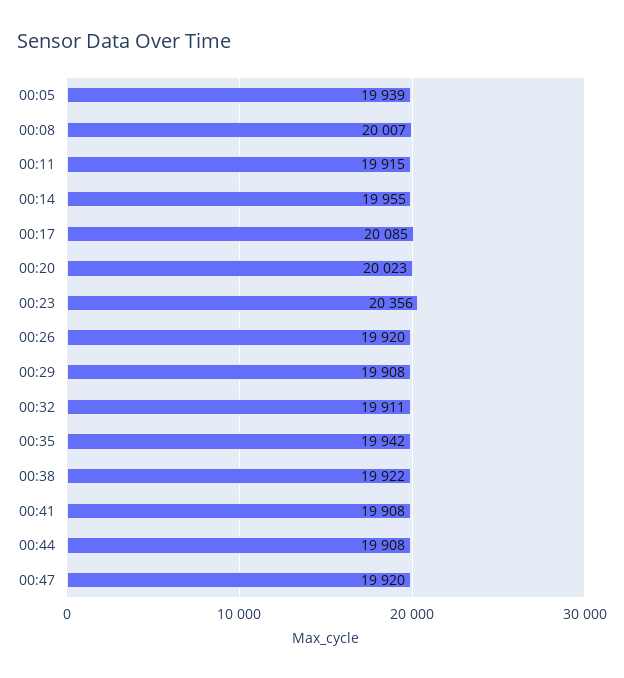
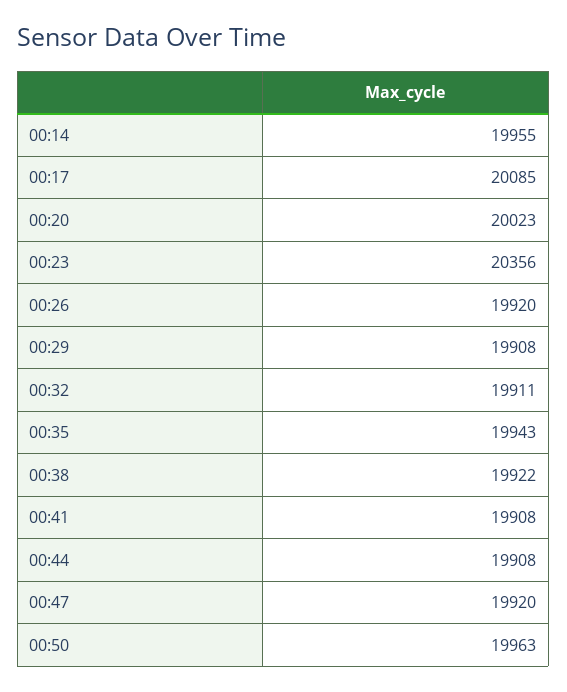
00:05: 19939 -> none
00:08: 20007 -> none
00:11: 19915 -> none
00:35: 19942 -> 19943
00:50: none -> 19963

